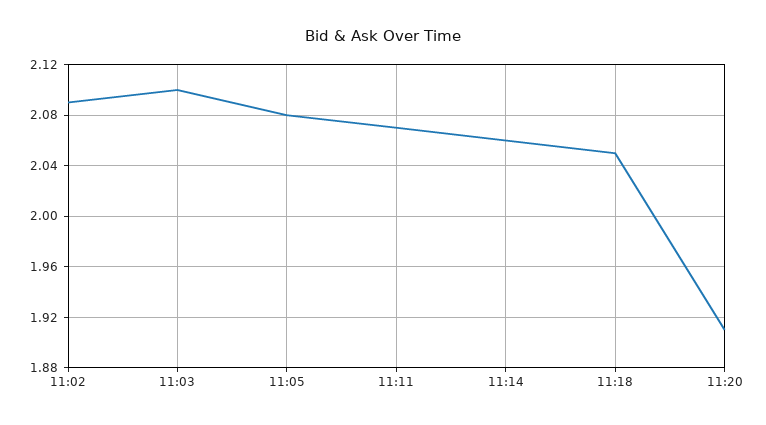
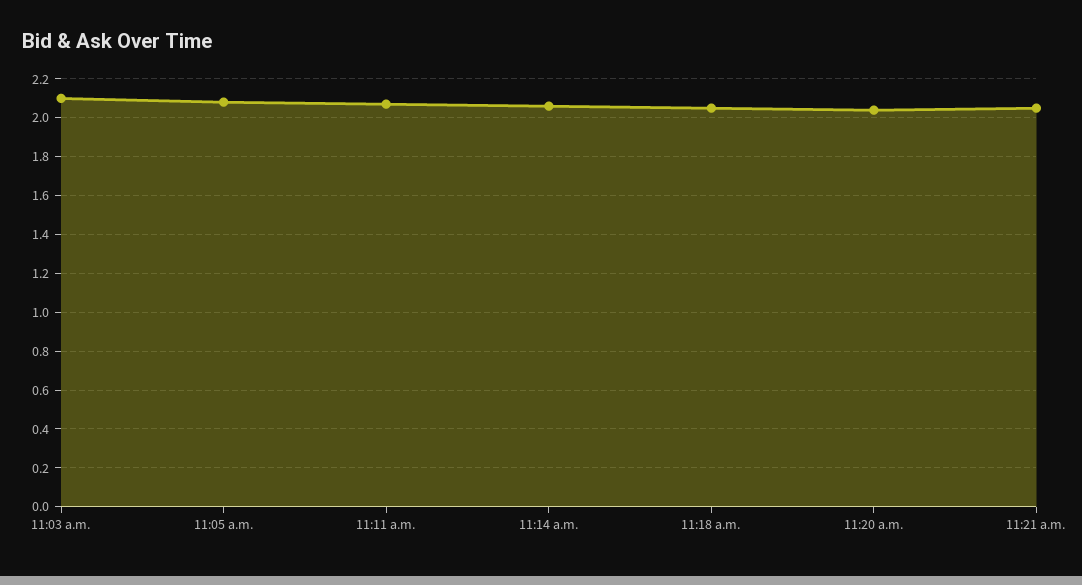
11:02: 2.09 -> none
11:20: 1.91 -> 2.05
11:21 a.m.: none -> 2.05

